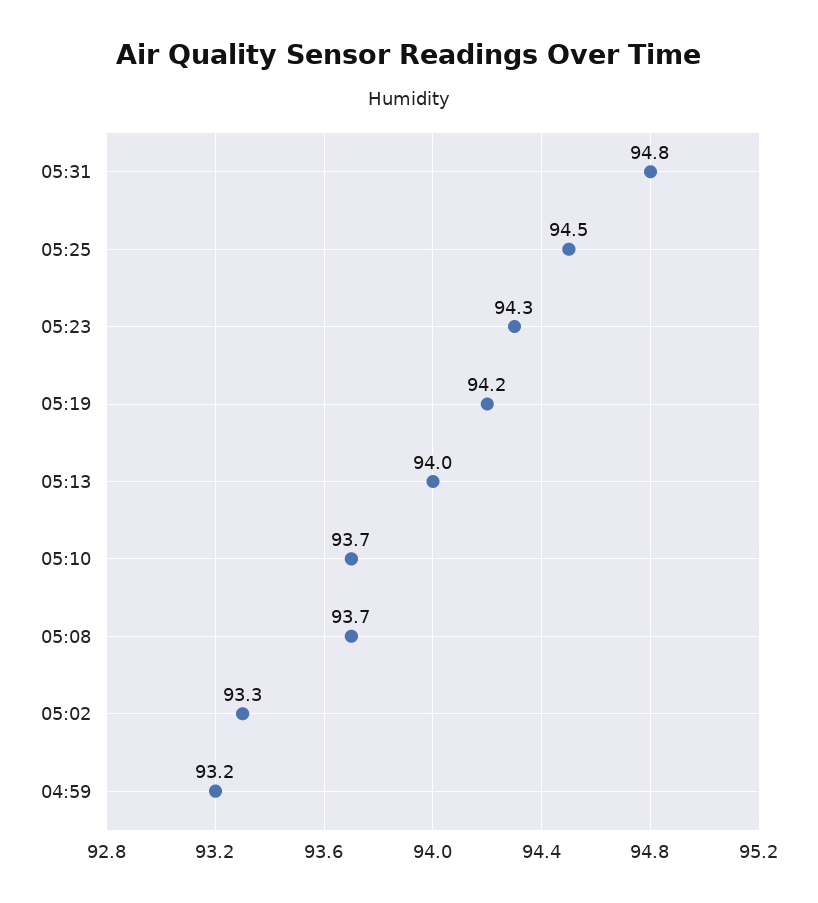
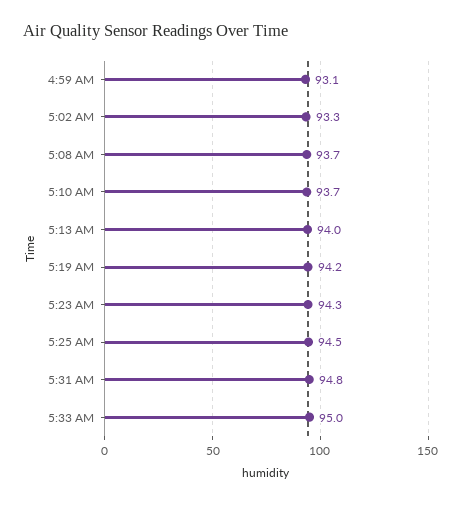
04:59: 93.2 -> 93.1
5:33 AM: none -> 95

